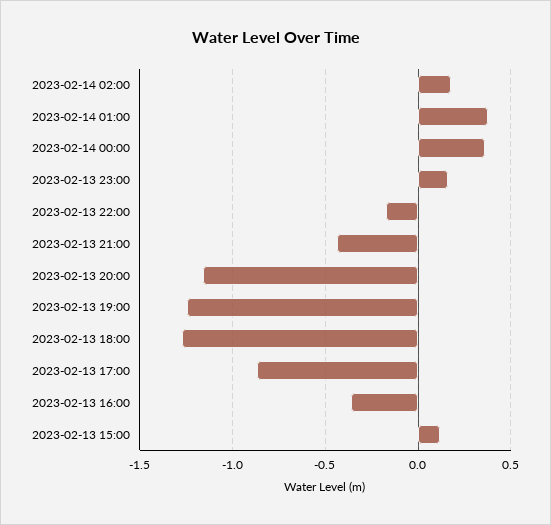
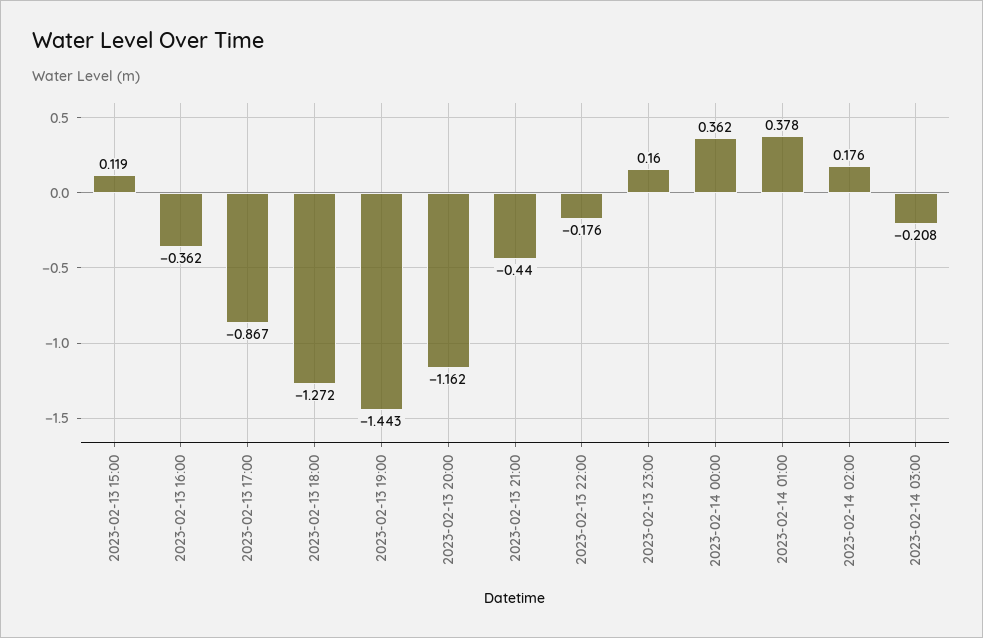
2023-02-13 19:00: -1.25 -> -1.443
2023-02-14 03:00: none -> -0.208

